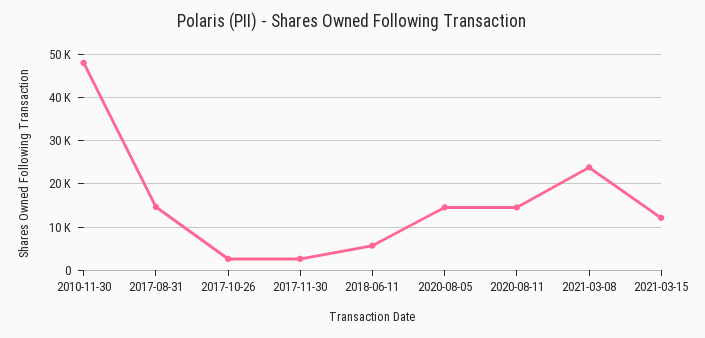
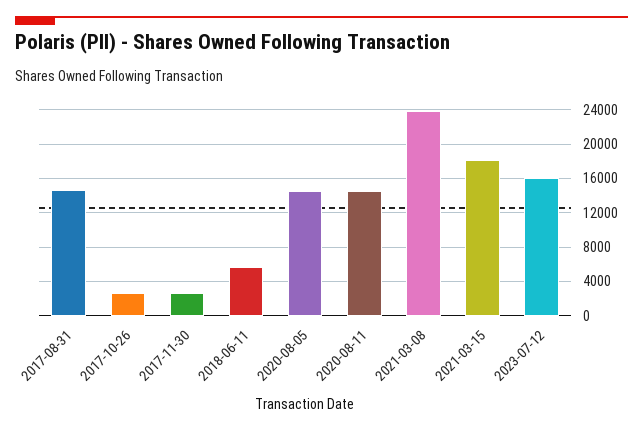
2010-11-30: 48000 -> none
2021-03-15: 12000 -> 18000
2023-07-12: none -> 16000

